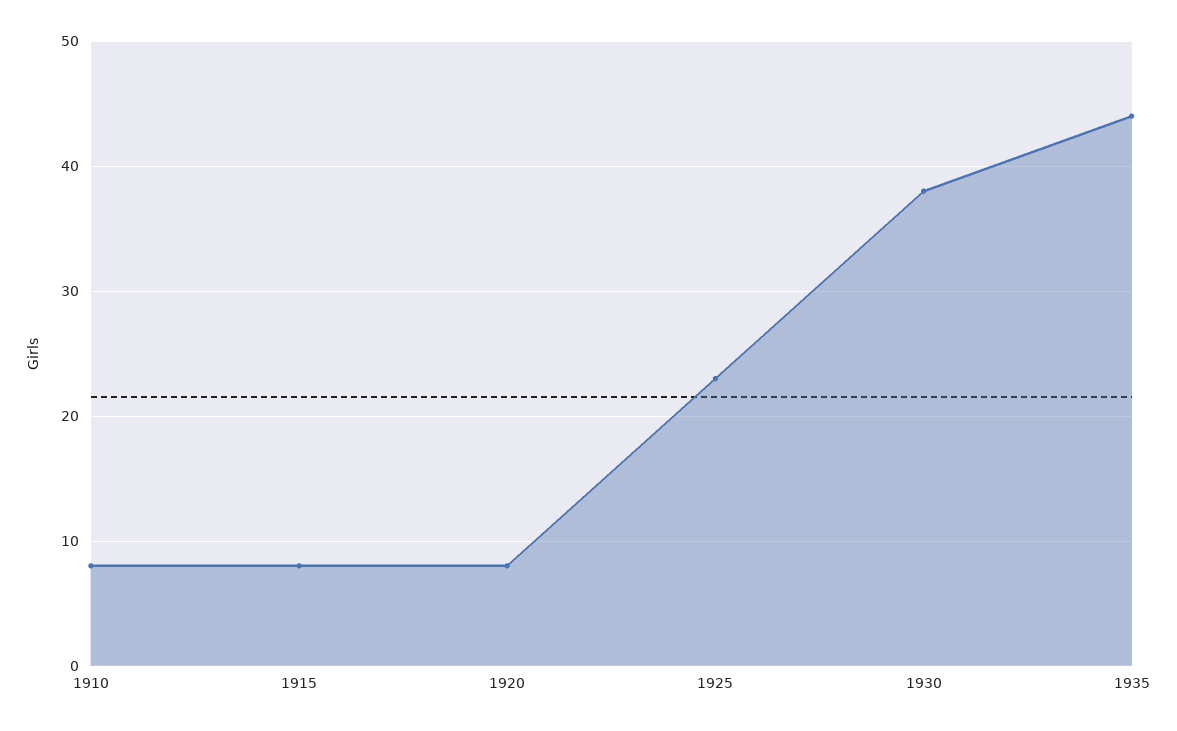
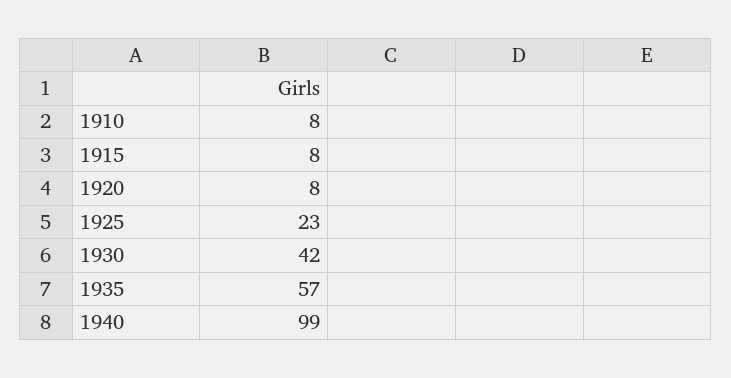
1930: 38 -> 42
1935: 44 -> 57
1940: none -> 99

